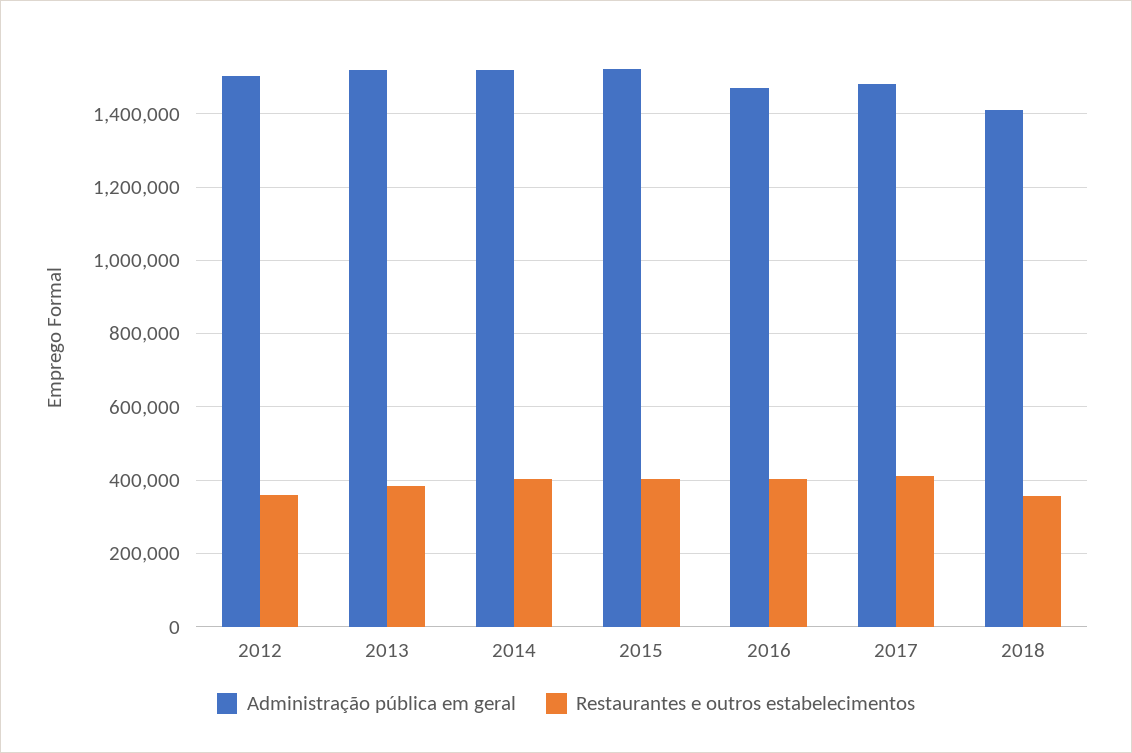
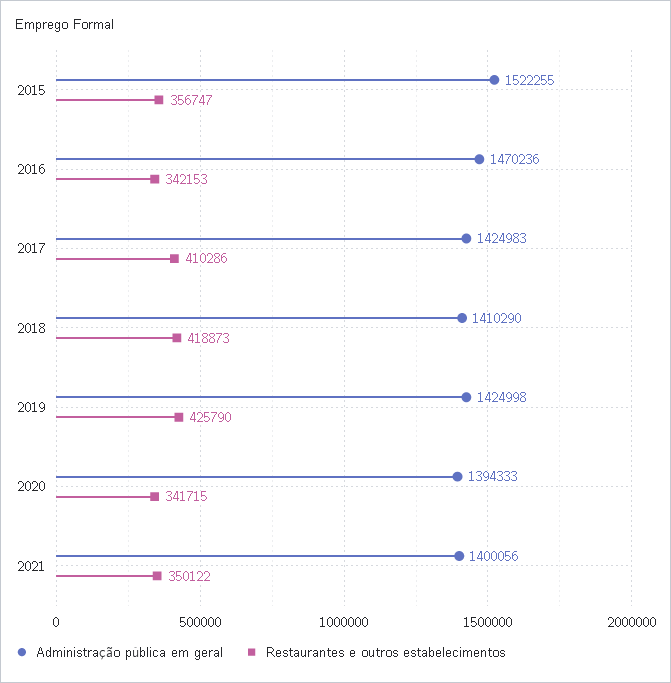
Administração pública em geral, 2012: 1500000 -> none
Restaurantes e outros estabelecimentos, 2012: 360000 -> none
Administração pública em geral, 2013: 1520000 -> none
Restaurantes e outros estabelecimentos, 2013: 380000 -> none
Administração pública em geral, 2014: 1520000 -> none
Restaurantes e outros estabelecimentos, 2014: 400000 -> none
Restaurantes e outros estabelecimentos, 2015: 400000 -> 356747
Restaurantes e outros estabelecimentos, 2016: 400000 -> 342153
Administração pública em geral, 2017: 1480000 -> 1424983
Restaurantes e outros estabelecimentos, 2018: 360000 -> 418873
Administração pública em geral, 2019: none -> 1424998
Restaurantes e outros estabelecimentos, 2019: none -> 425790
Administração pública em geral, 2020: none -> 1394333
Restaurantes e outros estabelecimentos, 2020: none -> 341715
Administração pública em geral, 2021: none -> 1400056
Restaurantes e outros estabelecimentos, 2021: none -> 350122

